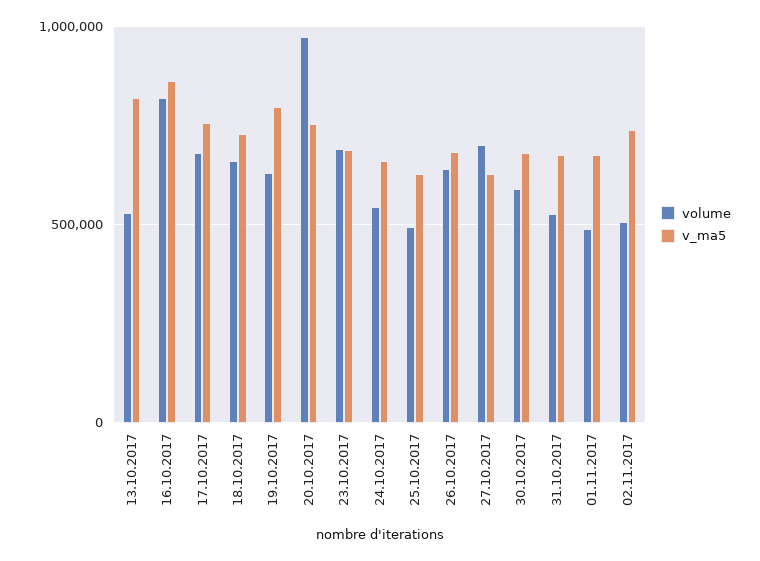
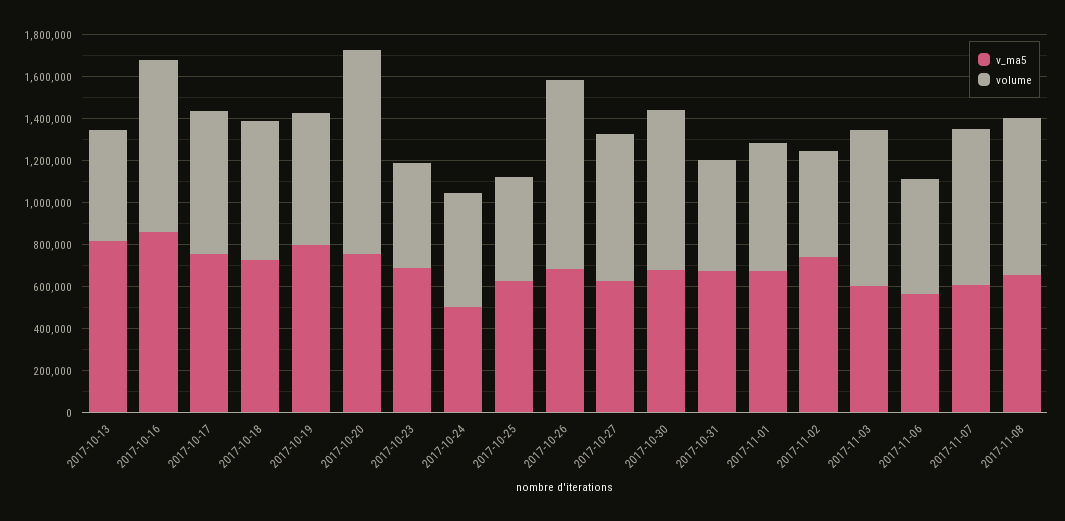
volume, 23.10.2017: 700000 -> 500000
v_ma5, 24.10.2017: 650000 -> 500000
volume, 26.10.2017: 650000 -> 900000
volume, 30.10.2017: 600000 -> 750000
volume, 01.11.2017: 500000 -> 600000
v_ma5, 2017-11-03: none -> 600000
volume, 2017-11-03: none -> 750000
v_ma5, 2017-11-06: none -> 550000
volume, 2017-11-06: none -> 550000
v_ma5, 2017-11-07: none -> 600000
volume, 2017-11-07: none -> 750000
v_ma5, 2017-11-08: none -> 650000
volume, 2017-11-08: none -> 750000

